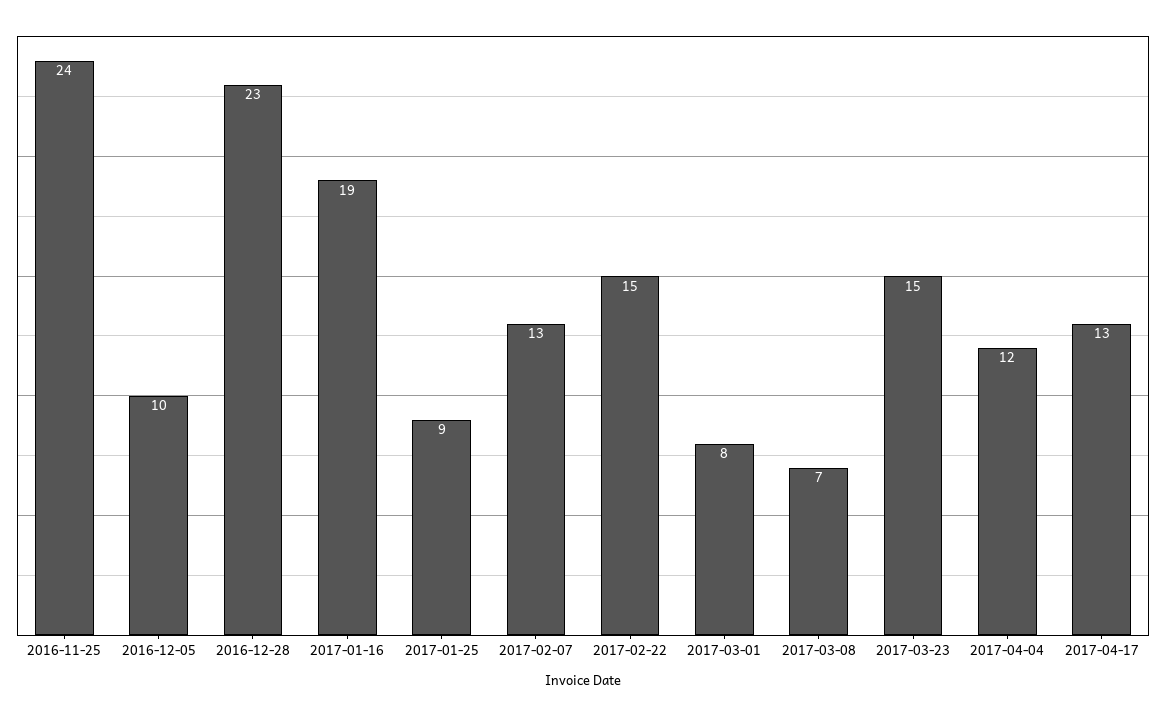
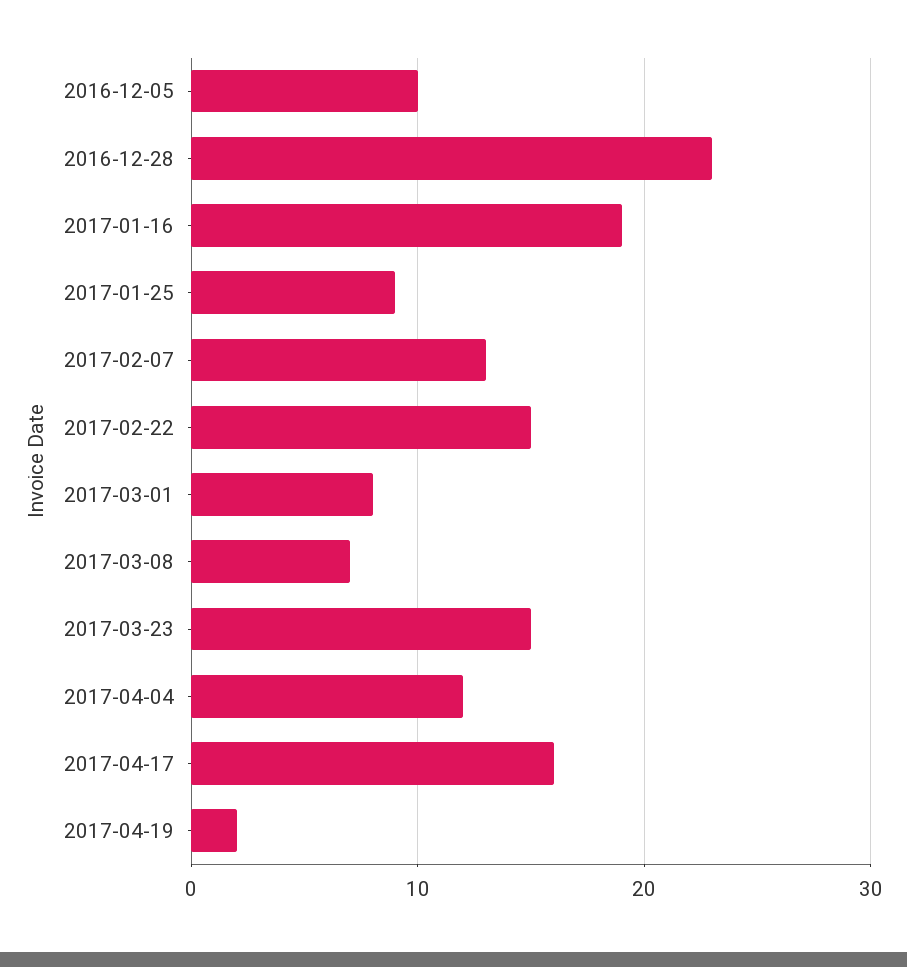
2016-11-25: 24 -> none
2017-04-17: 13 -> 16
2017-04-19: none -> 2

